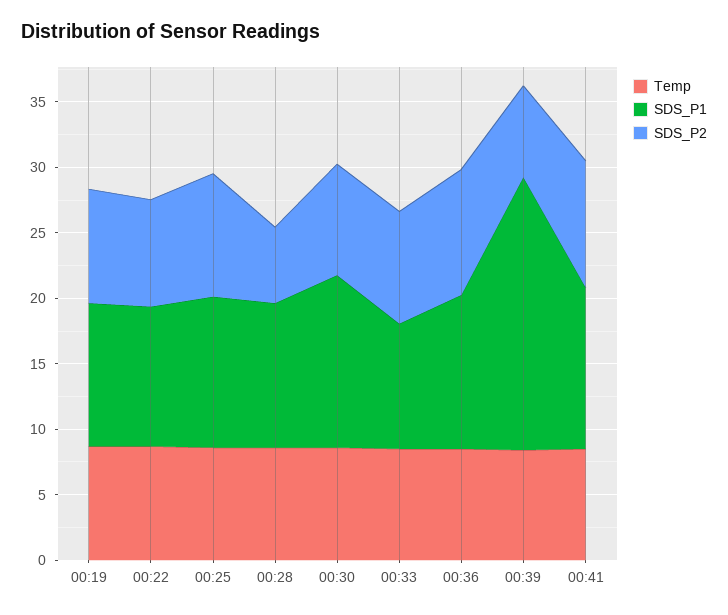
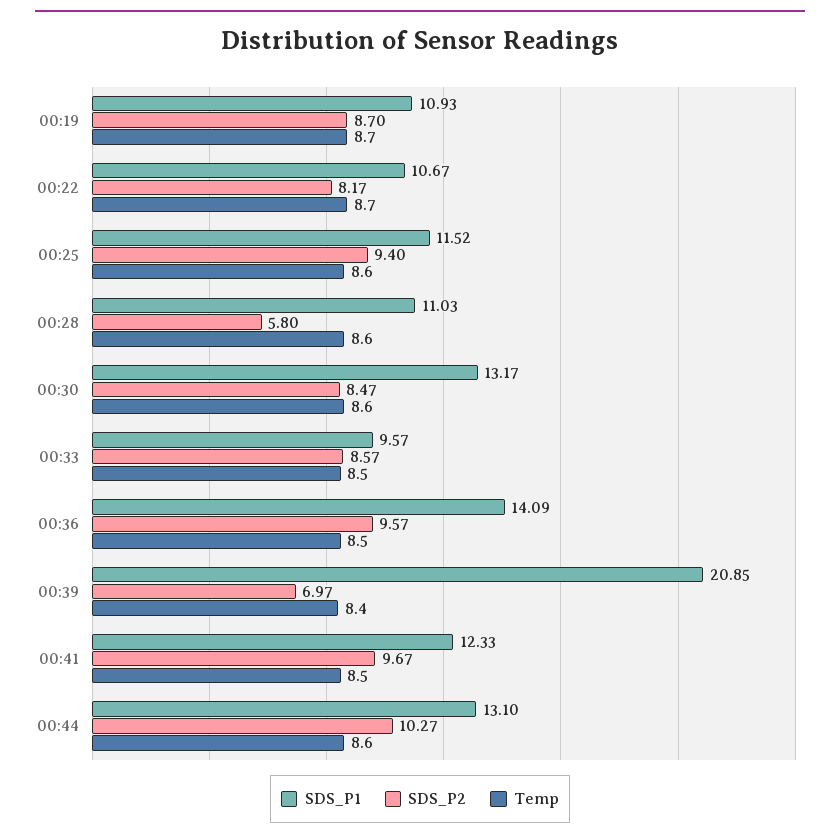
SDS_P1, 00:36: 12 -> 14.09
SDS_P1, 00:44: none -> 13.1
SDS_P2, 00:44: none -> 10.27
Temp, 00:44: none -> 8.6

